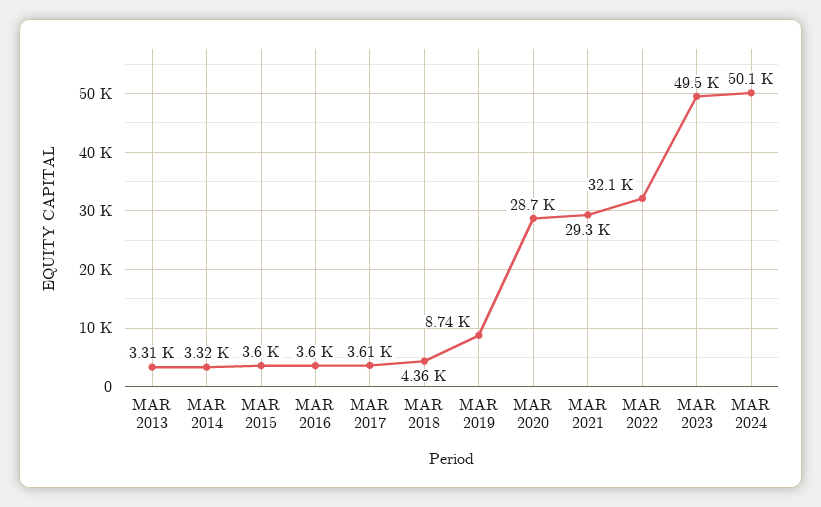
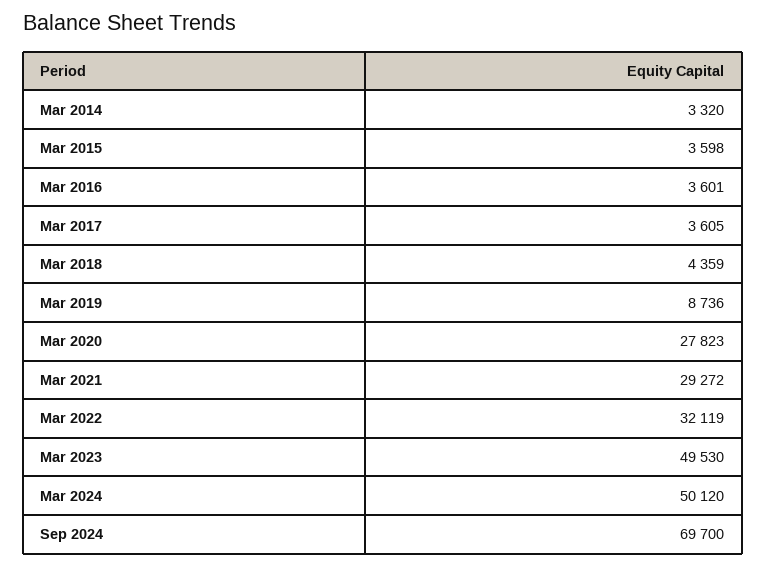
MAR 2013: 3310 -> none
MAR 2020: 28700 -> 27823
Sep 2024: none -> 69700

